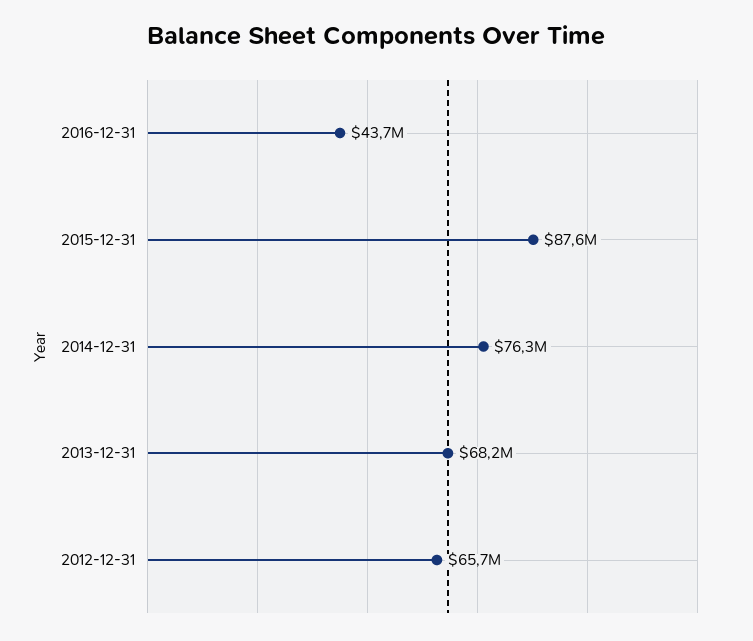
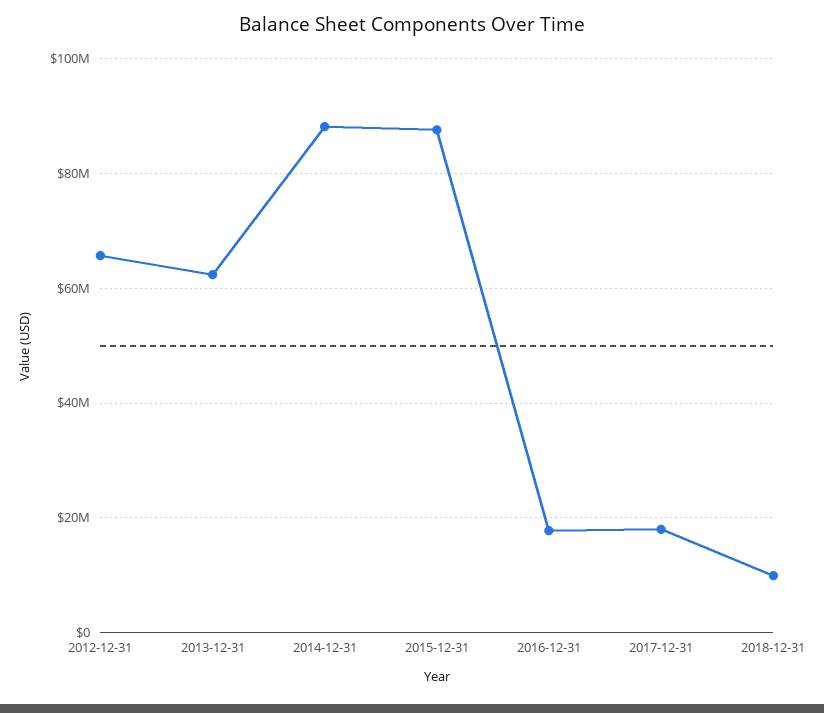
2016-12-31: 43700000 -> 18000000
2014-12-31: 76300000 -> 88000000
2013-12-31: 68200000 -> 62000000
2017-12-31: none -> 18000000
2018-12-31: none -> 10000000

